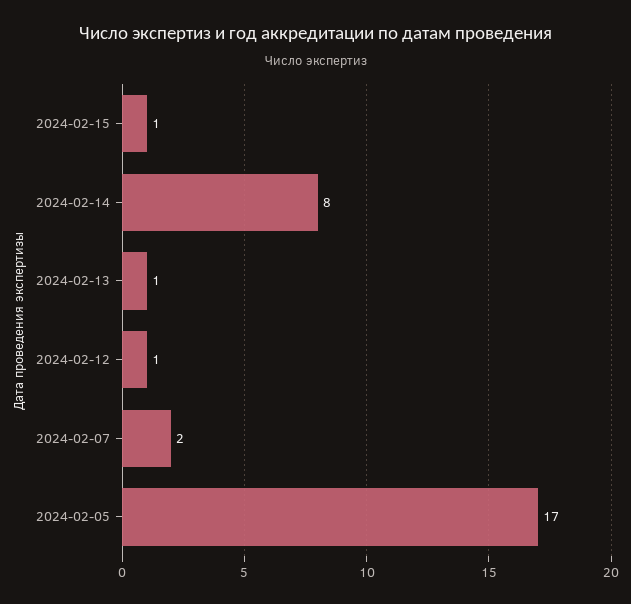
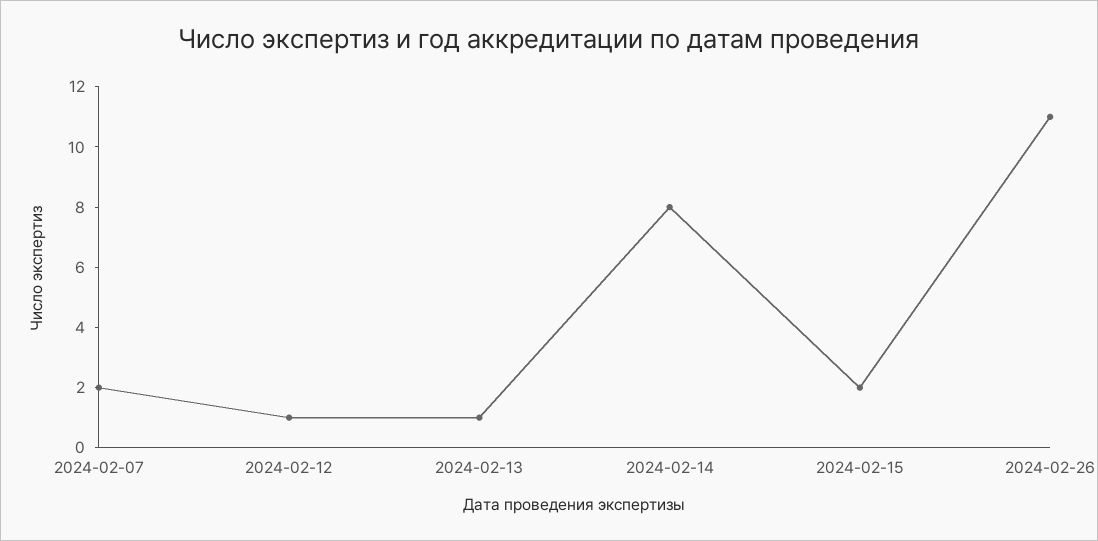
2024-02-15: 1 -> 2
2024-02-05: 17 -> none
2024-02-26: none -> 11

